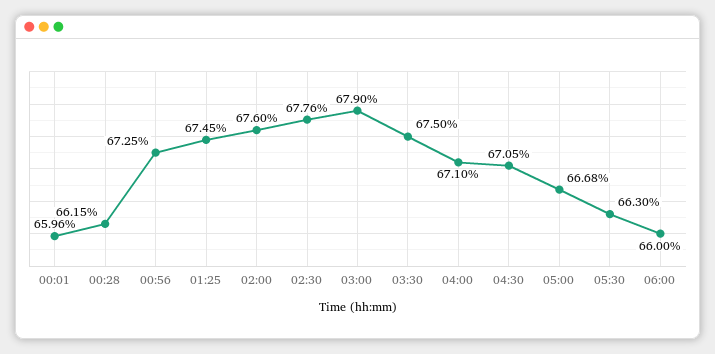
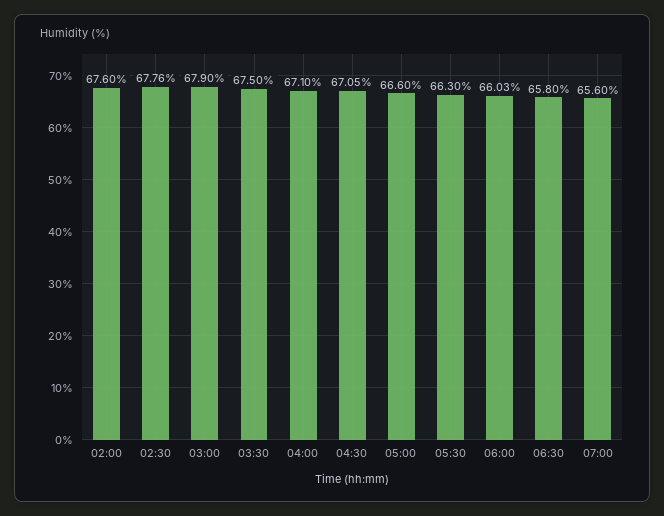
00:01: 65.96 -> none
00:28: 66.15 -> none
00:56: 67.25 -> none
01:25: 67.45 -> none
05:00: 66.68 -> 66.6
06:00: 66 -> 66.03
06:30: none -> 65.8
07:00: none -> 65.6

